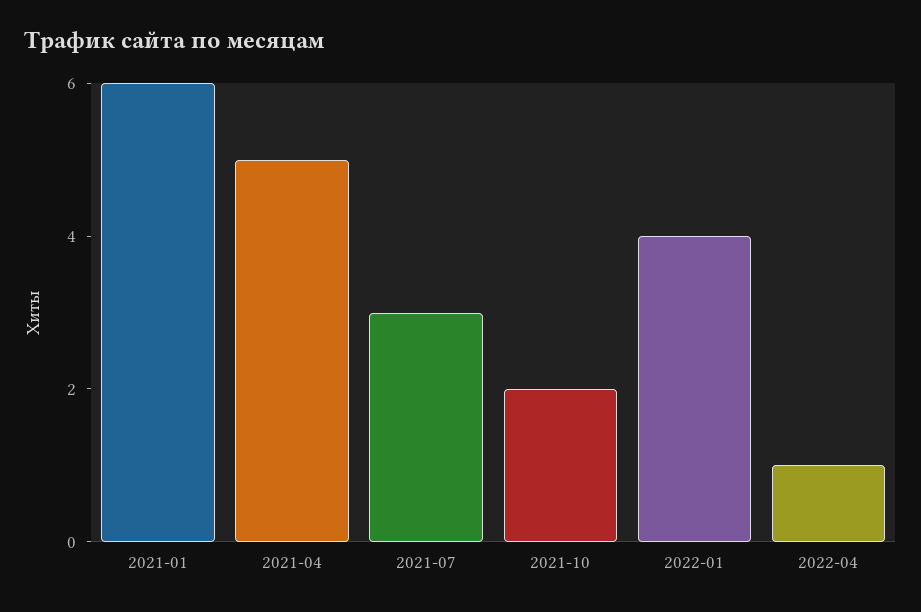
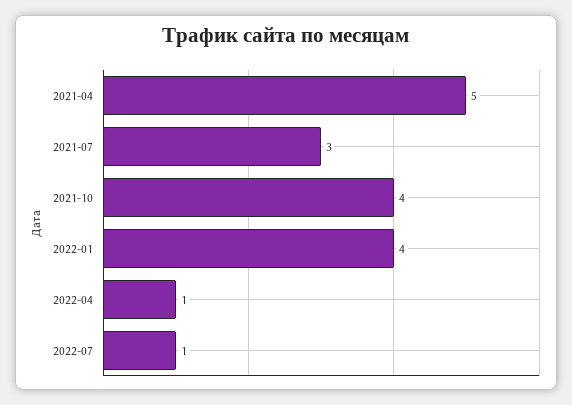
2021-01: 6 -> none
2021-10: 2 -> 4
2022-07: none -> 1

